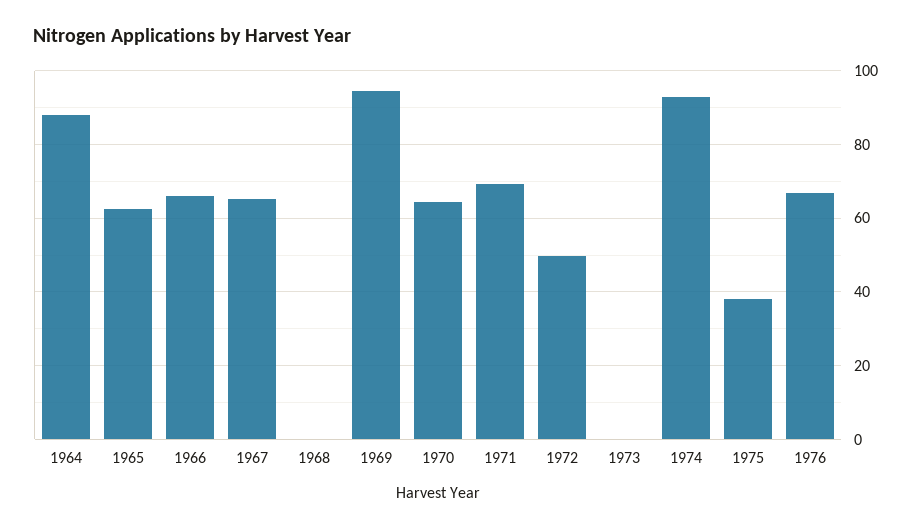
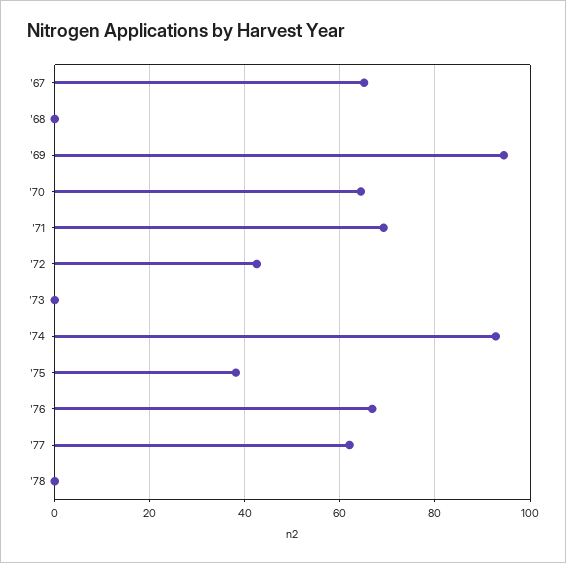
1964: 88 -> none
1965: 62 -> none
1966: 66 -> none
1972: 50 -> 42
'77: none -> 62
'78: none -> 0

